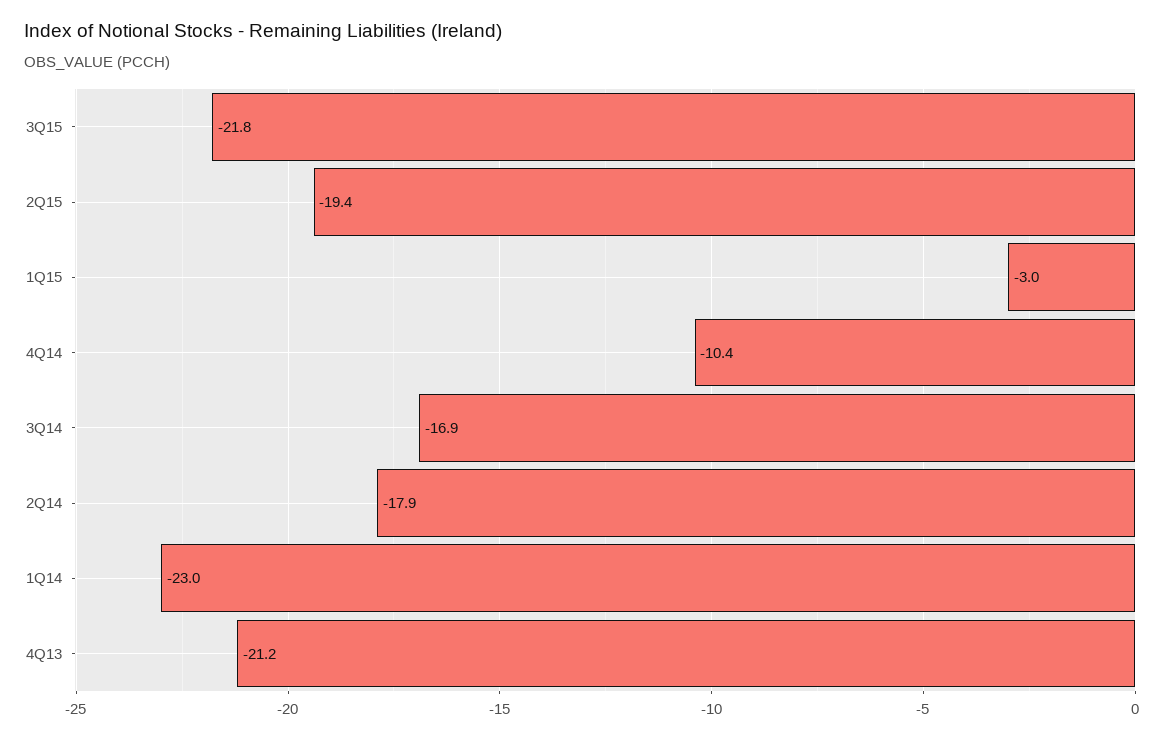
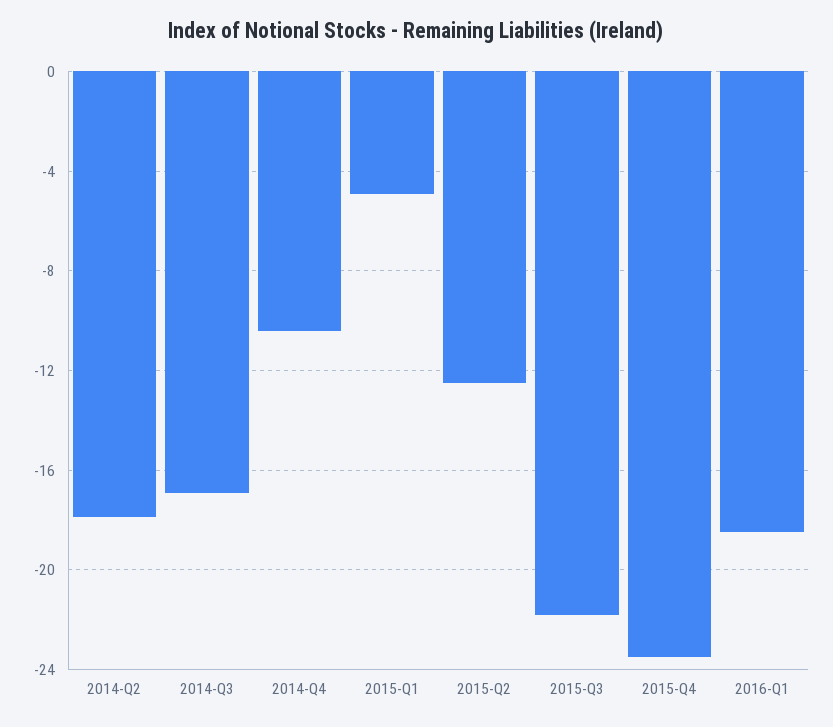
2Q15: -19.4 -> -12.5
1Q15: -3 -> -5
1Q14: -23 -> none
4Q13: -21.2 -> none
2015-Q4: none -> -23.5
2016-Q1: none -> -18.5

